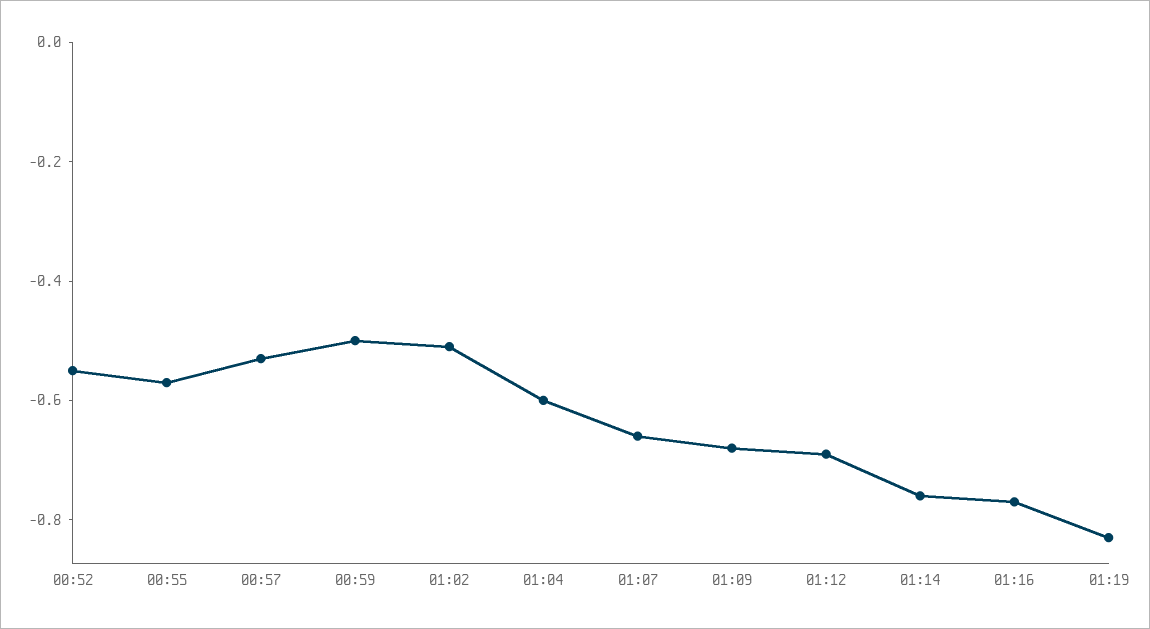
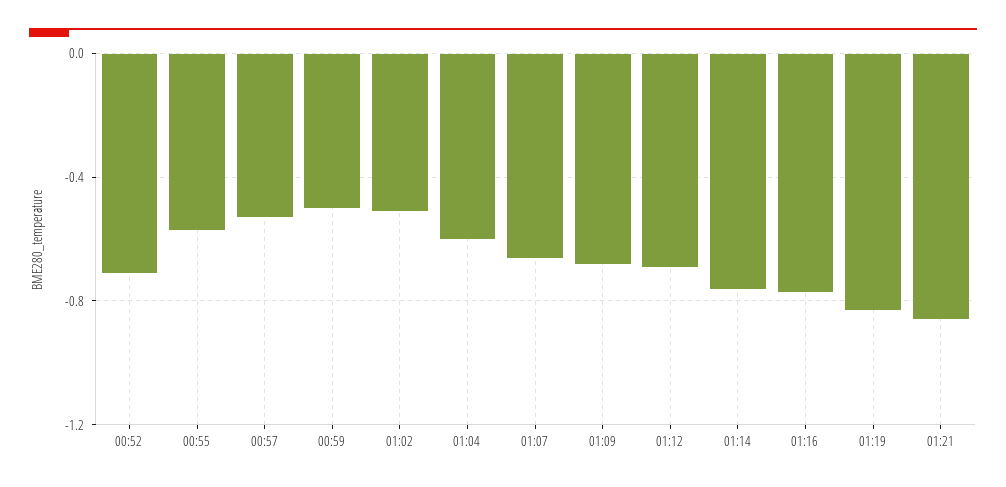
00:52: -0.55 -> -0.7
01:21: none -> -0.85

